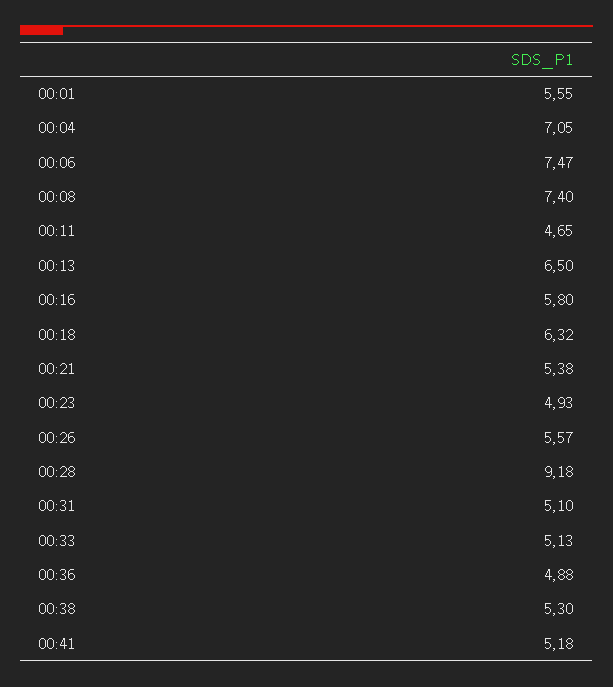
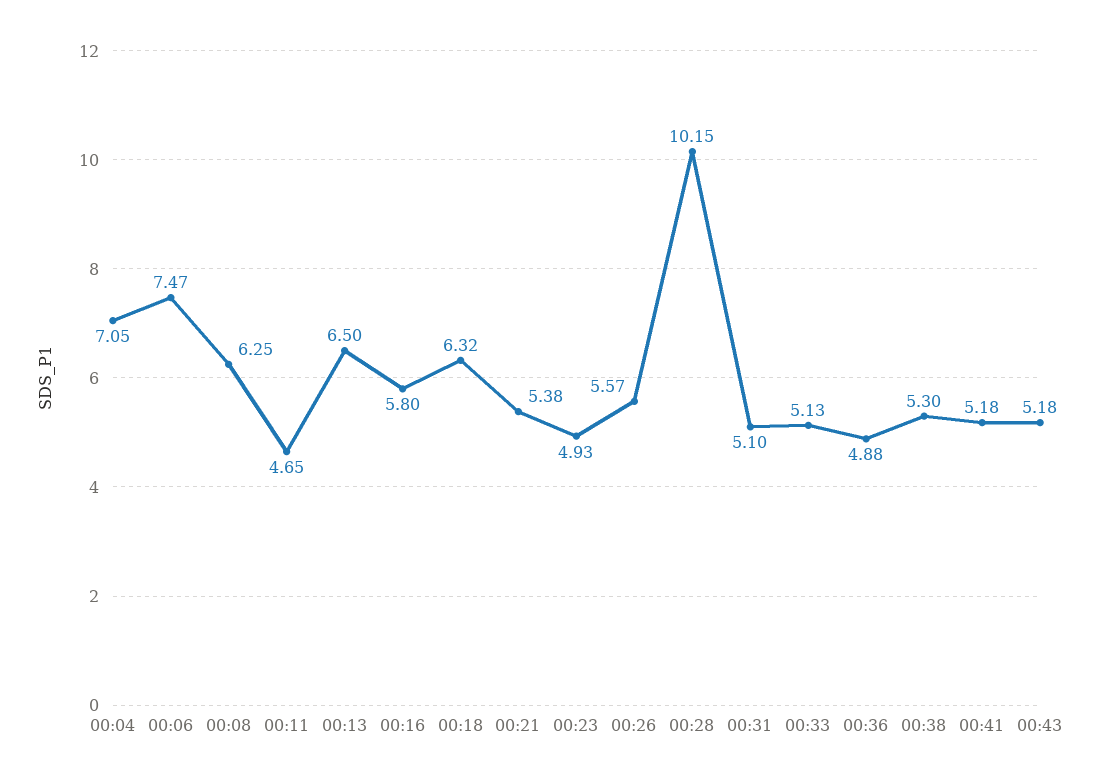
00:01: 5.55 -> none
00:08: 7.4 -> 6.25
00:28: 9.18 -> 10.15
00:43: none -> 5.18

